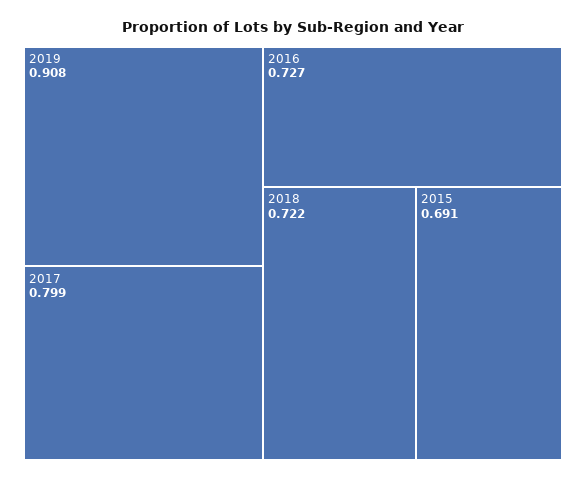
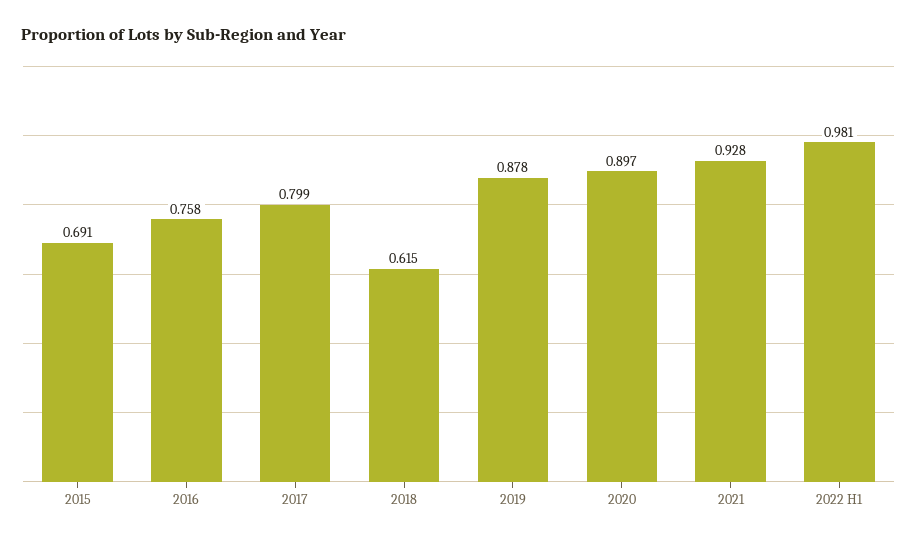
2019: 0.908 -> 0.878
2016: 0.727 -> 0.758
2018: 0.722 -> 0.615
2020: none -> 0.897
2021: none -> 0.928
2022 H1: none -> 0.981

